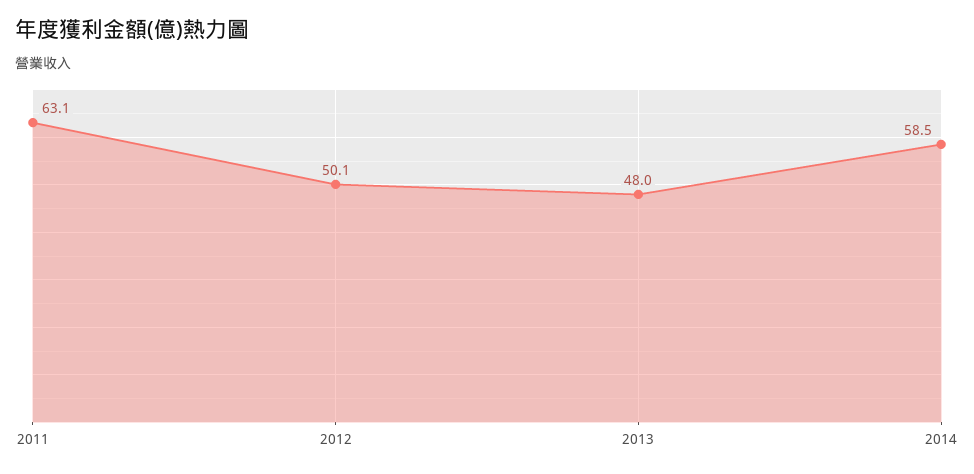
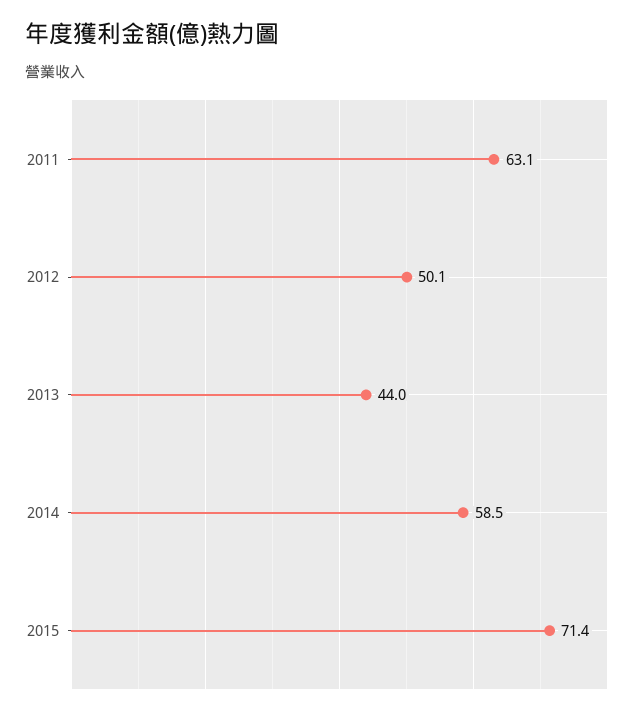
2013: 48 -> 44
2015: none -> 71.4

